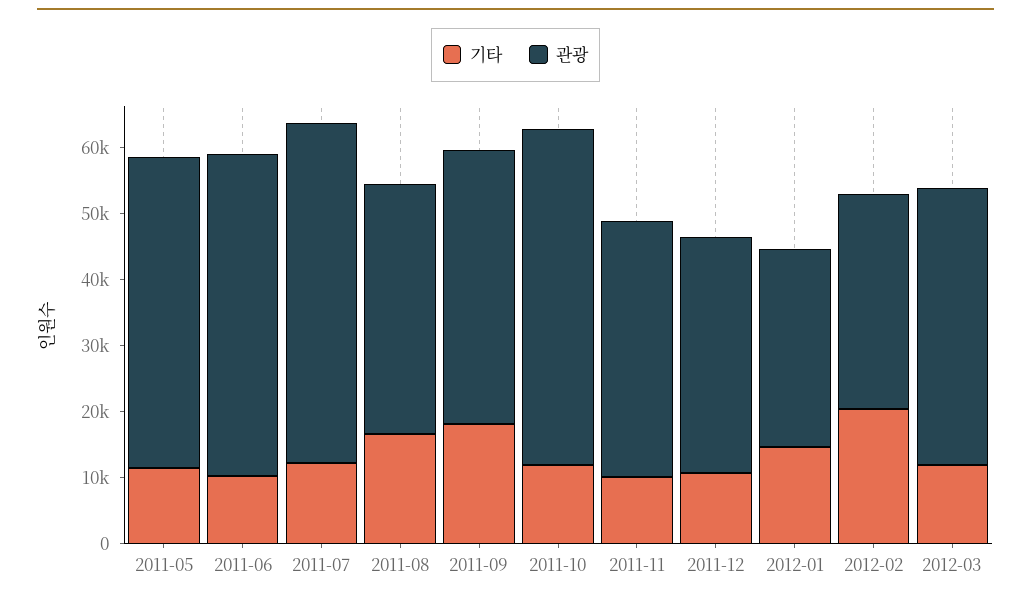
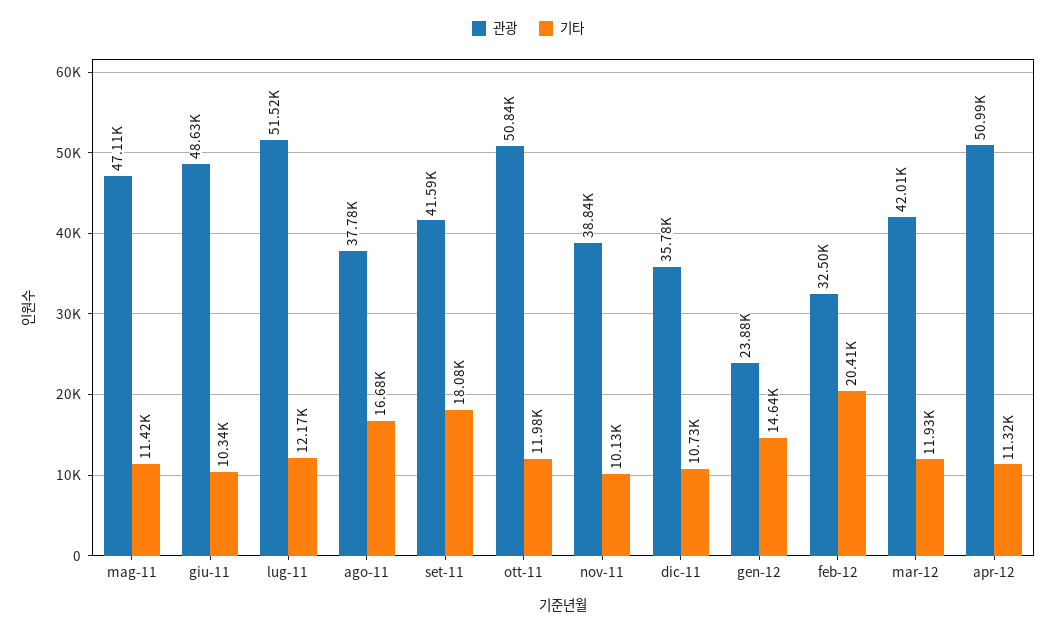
관광, 2012-01: 30000 -> 23880
관광, apr-12: none -> 50990
기타, apr-12: none -> 11320

